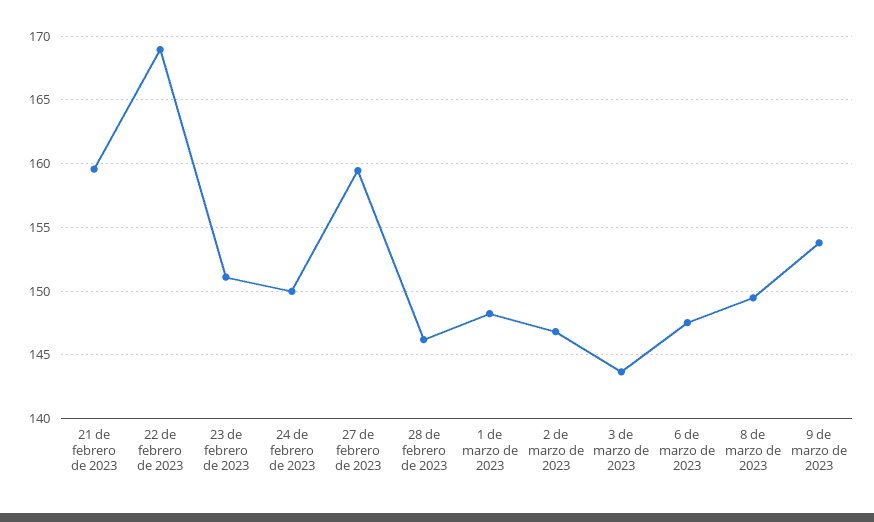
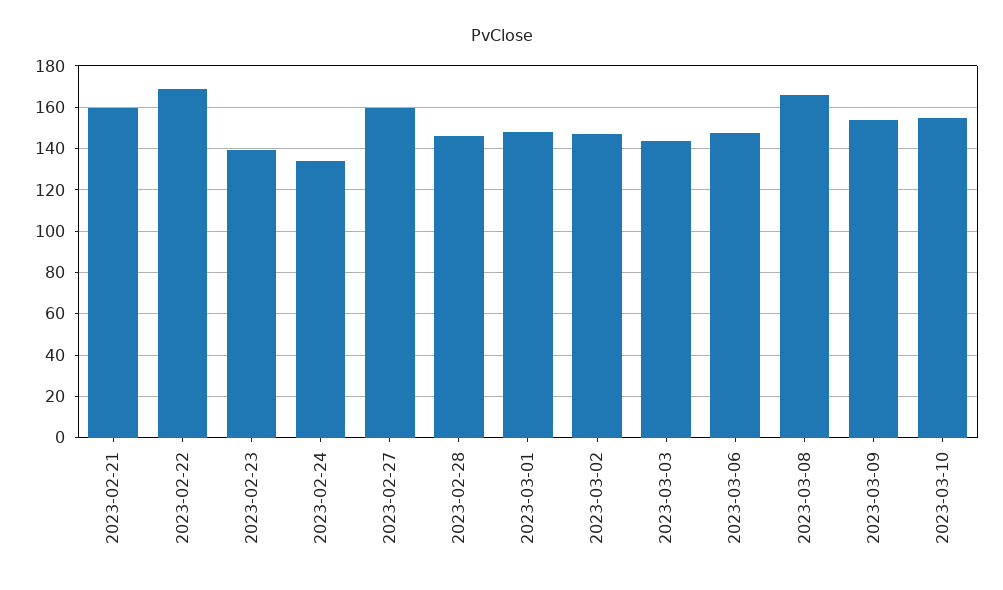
23 de febrero de 2023: 151 -> 140
24 de febrero de 2023: 150 -> 135
8 de marzo de 2023: 149.5 -> 165
2023-03-10: none -> 155

